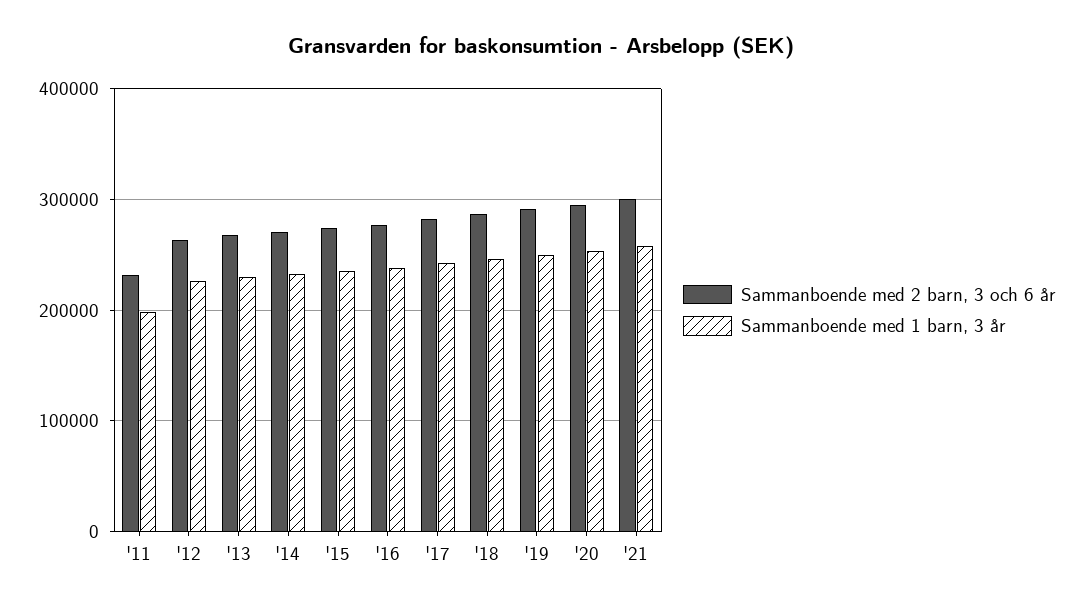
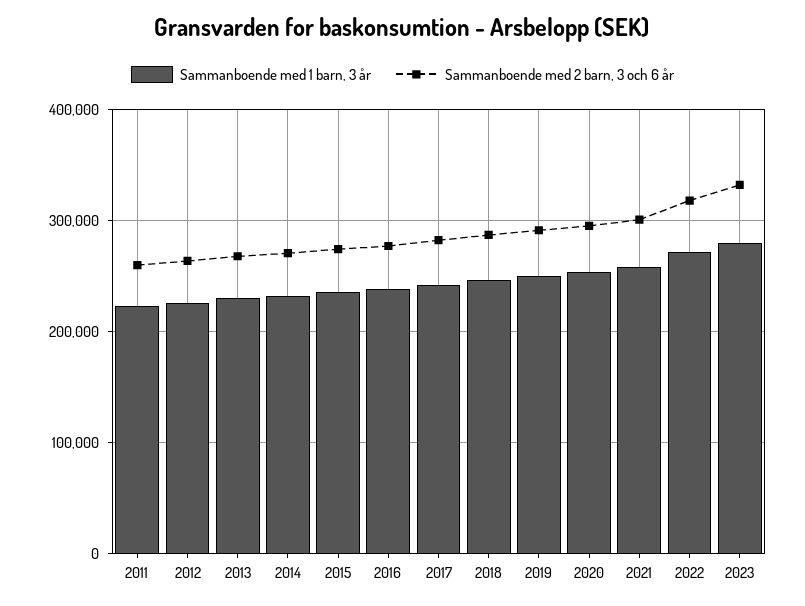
Sammanboende med 2 barn, 3 och 6 år, '11: 230000 -> 260000
Sammanboende med 1 barn, 3 år, '11: 200000 -> 220000
Sammanboende med 1 barn, 3 år, 2022: none -> 270000
Sammanboende med 2 barn, 3 och 6 år, 2022: none -> 320000
Sammanboende med 1 barn, 3 år, 2023: none -> 280000
Sammanboende med 2 barn, 3 och 6 år, 2023: none -> 330000

